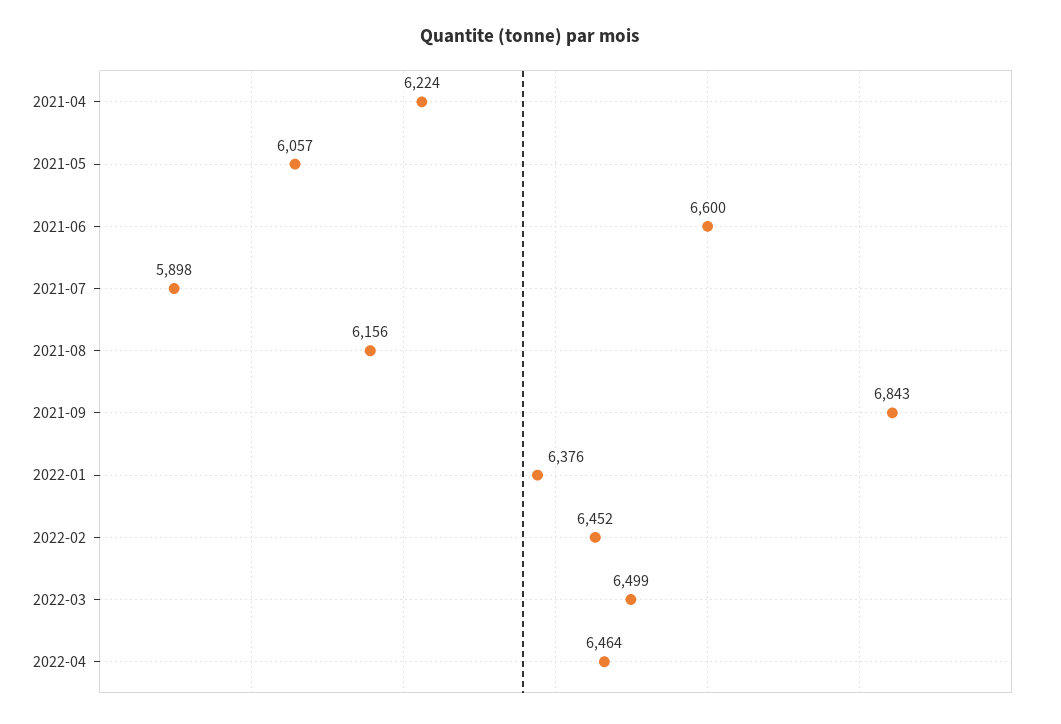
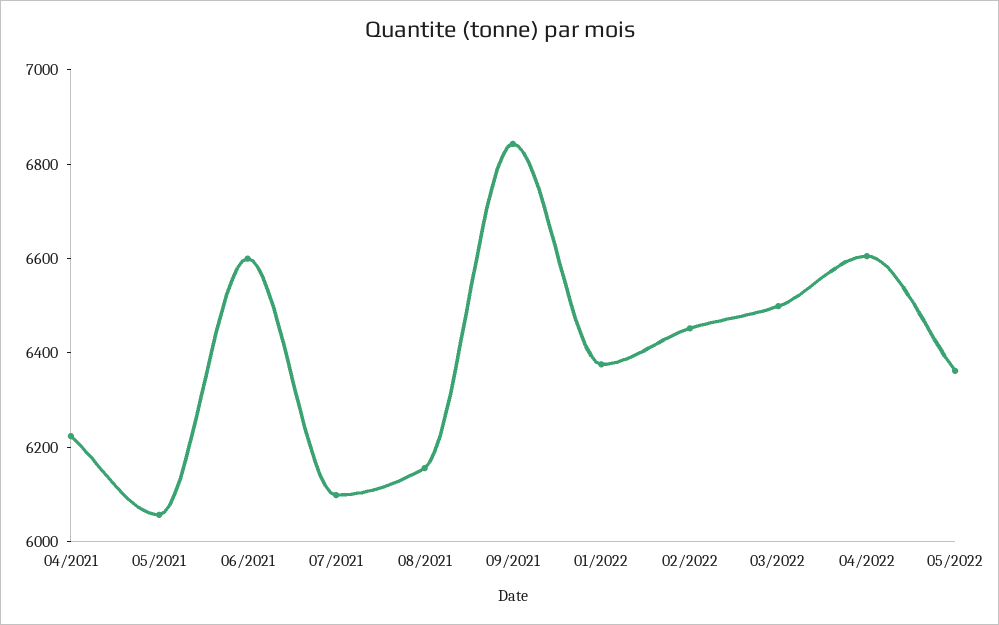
2021-07: 5898 -> 6100
2022-04: 6464 -> 6600
05/2022: none -> 6350

